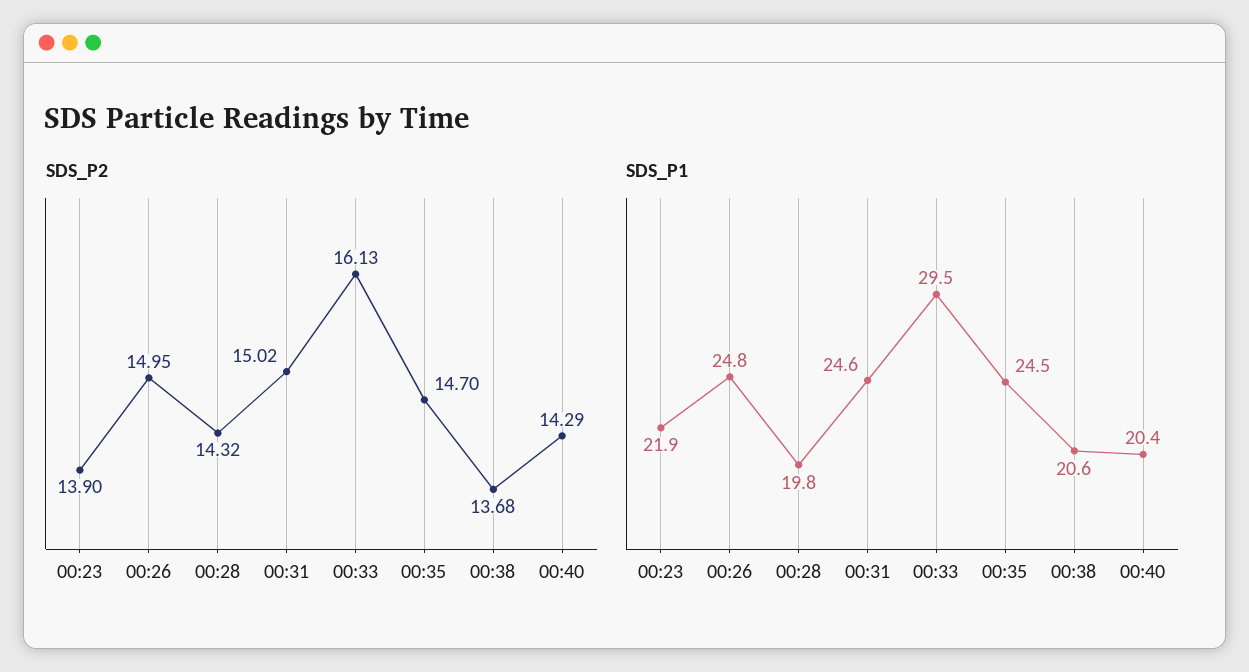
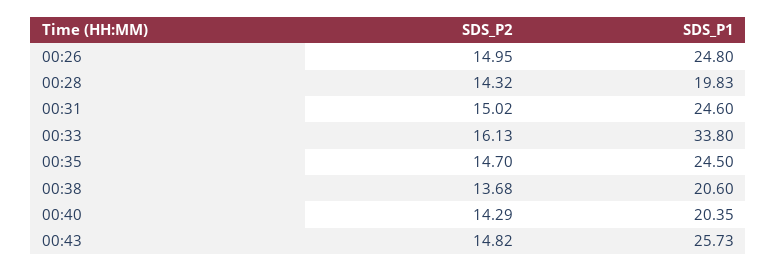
SDS_P2, 00:23: 13.9 -> none
SDS_P1, 00:23: 21.9 -> none
SDS_P1, 00:33: 29.5 -> 33.8
SDS_P2, 00:43: none -> 14.82
SDS_P1, 00:43: none -> 25.73

